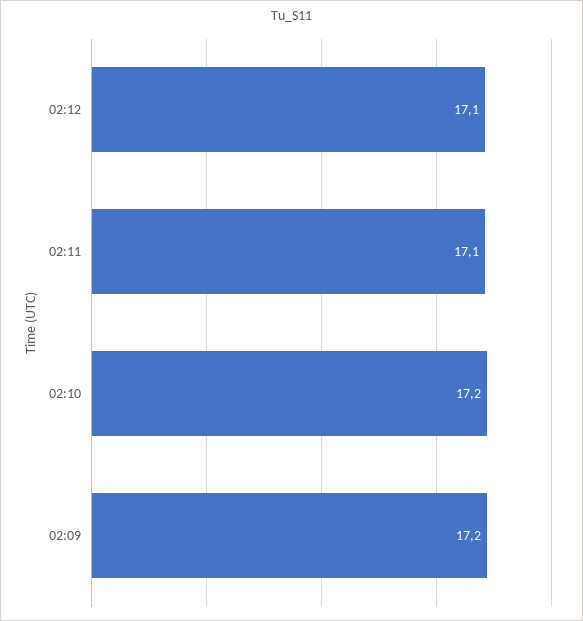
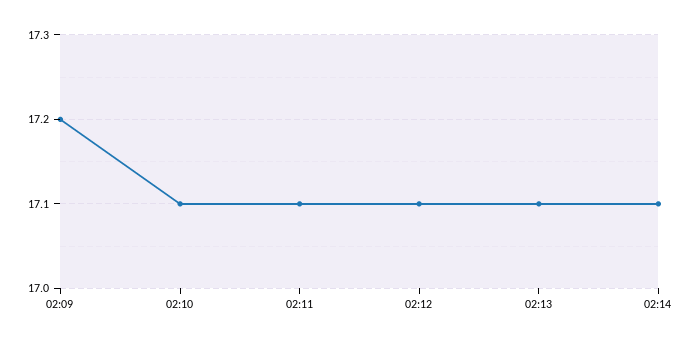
02:10: 17.2 -> 17.1
02:13: none -> 17.1
02:14: none -> 17.1

